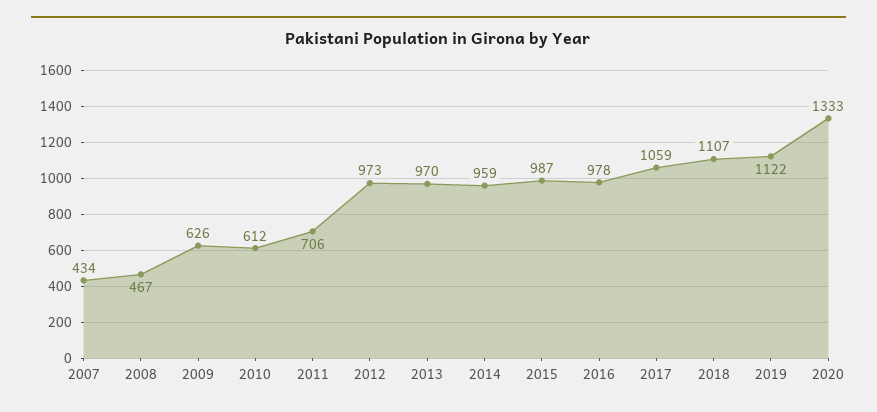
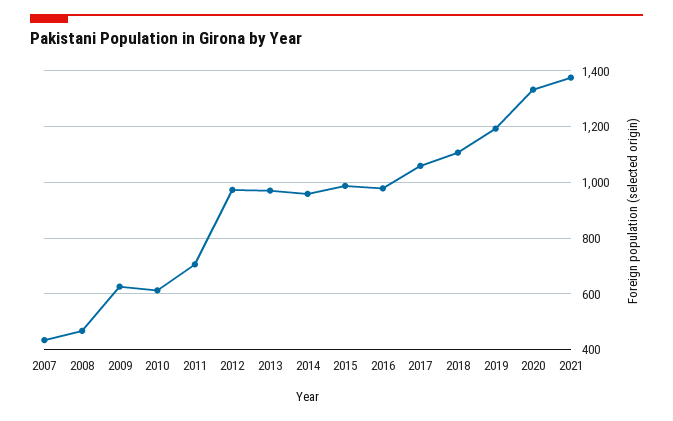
2019: 1122 -> 1200
2021: none -> 1375

